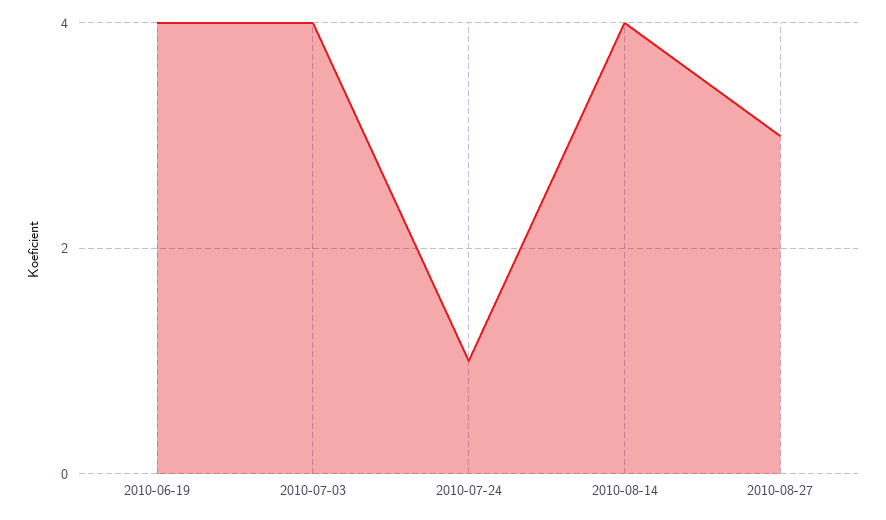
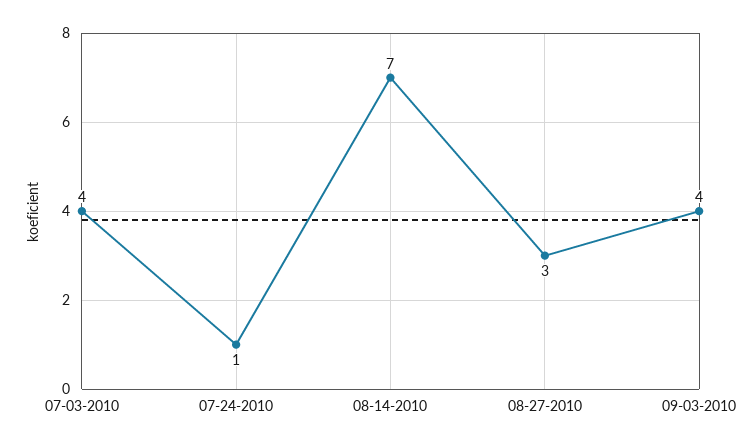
2010-06-19: 4 -> none
2010-08-14: 4 -> 7
09-03-2010: none -> 4

